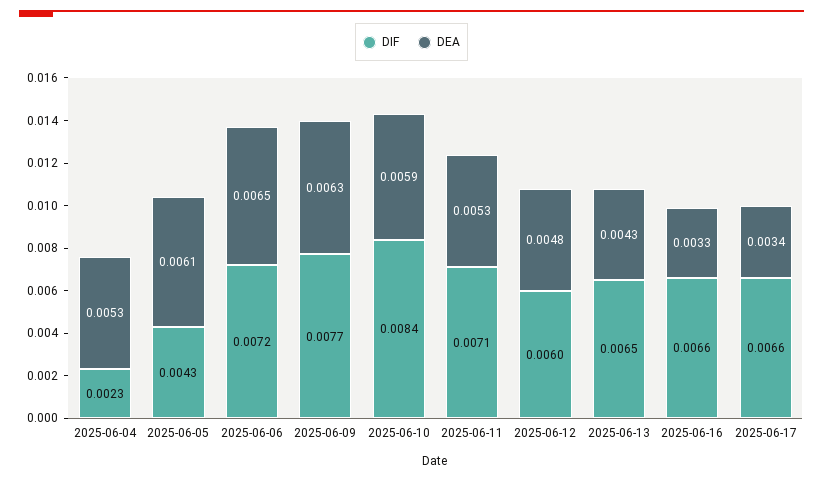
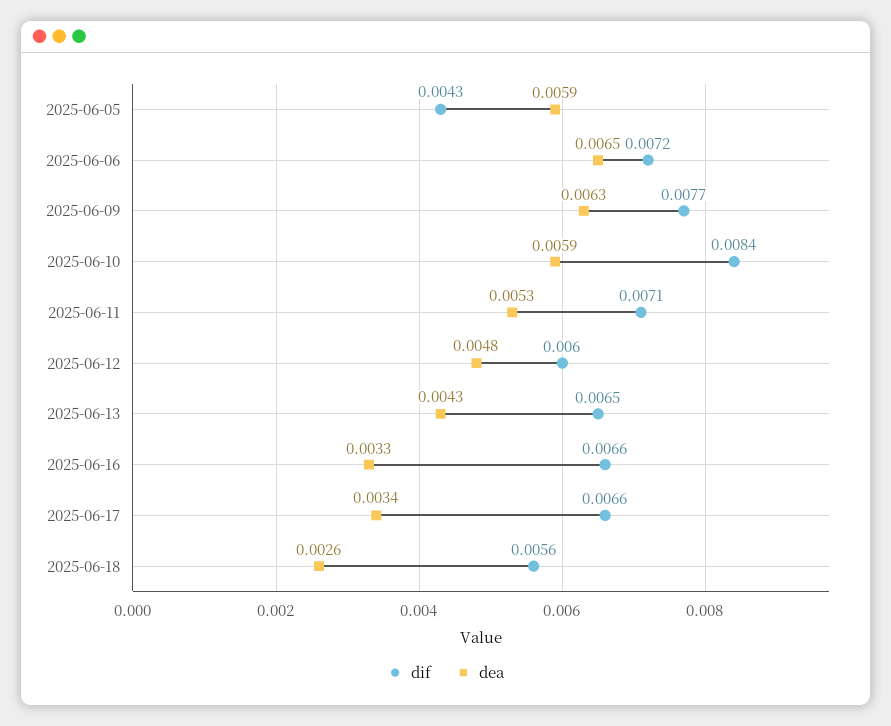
DIF, 2025-06-04: 0.0023 -> none
DEA, 2025-06-04: 0.0053 -> none
DEA, 2025-06-05: 0.0061 -> 0.0059
DIF, 2025-06-18: none -> 0.0056
DEA, 2025-06-18: none -> 0.0026

